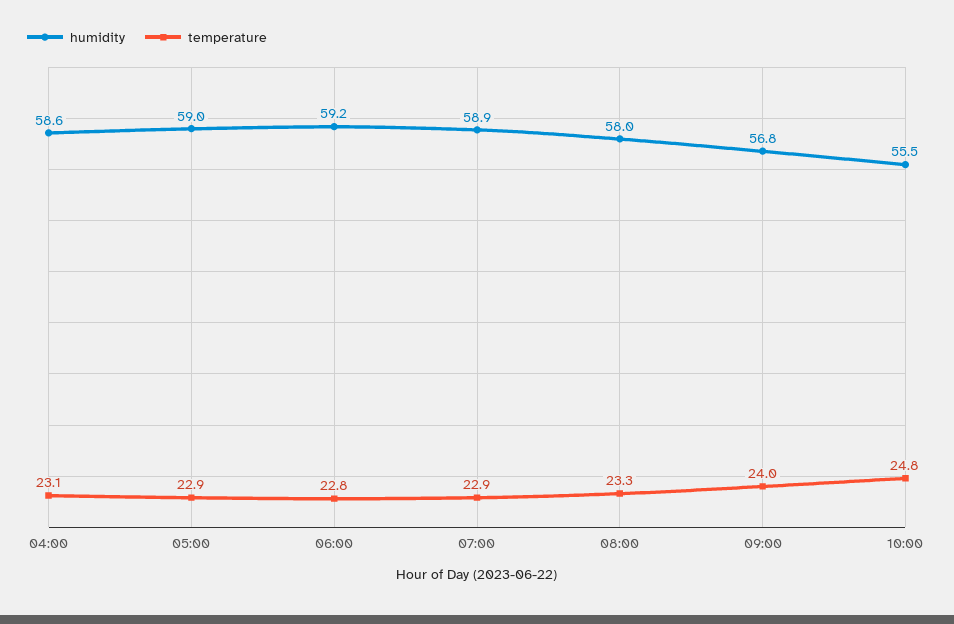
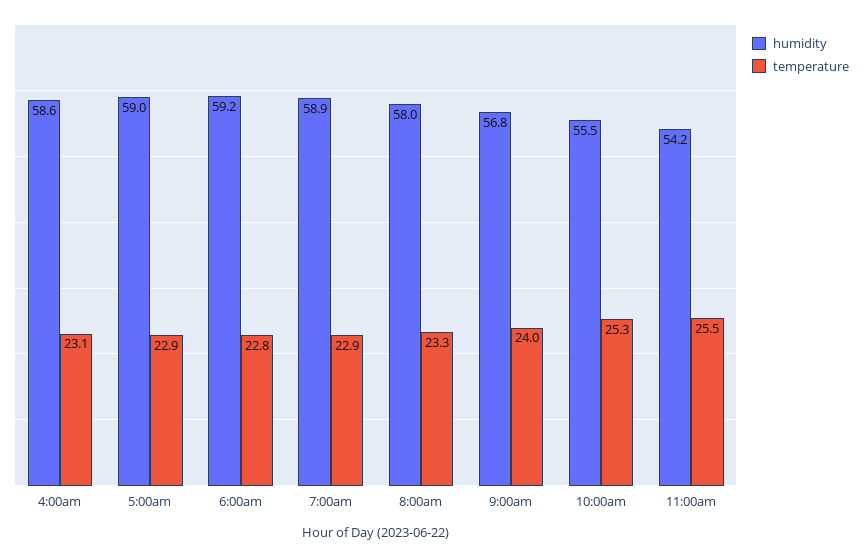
temperature, 10:00: 24.8 -> 25.3
humidity, 11:00am: none -> 54.2
temperature, 11:00am: none -> 25.5

